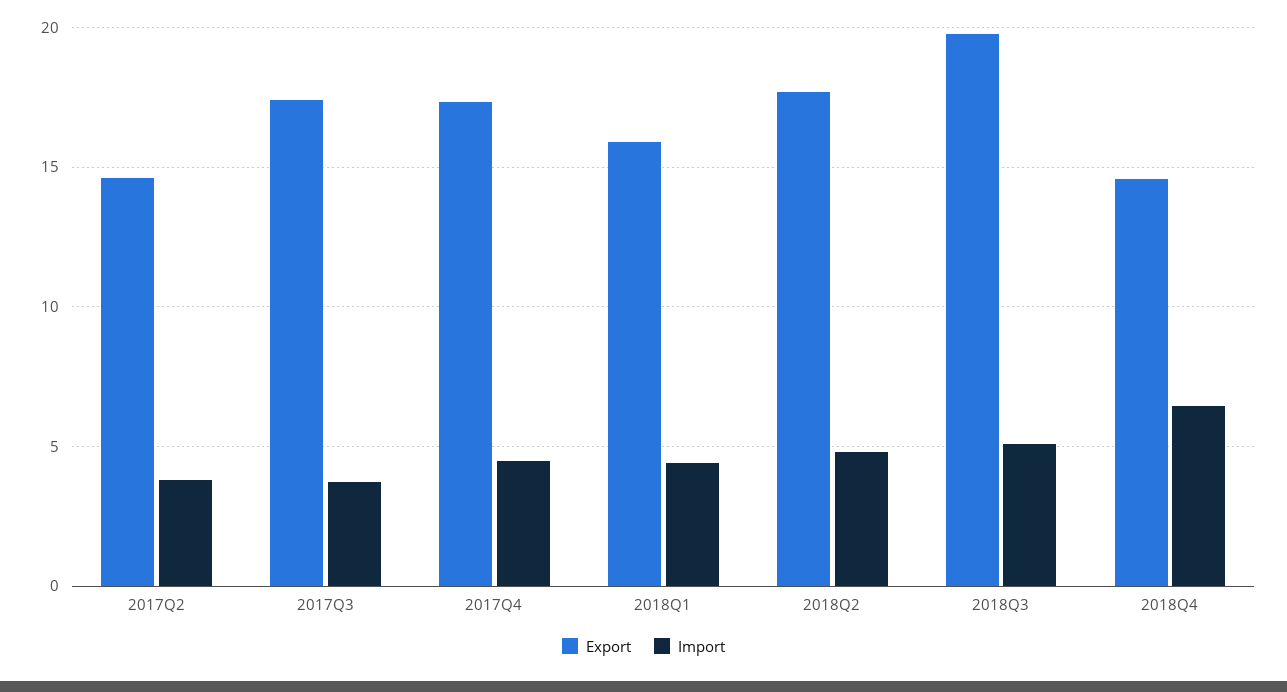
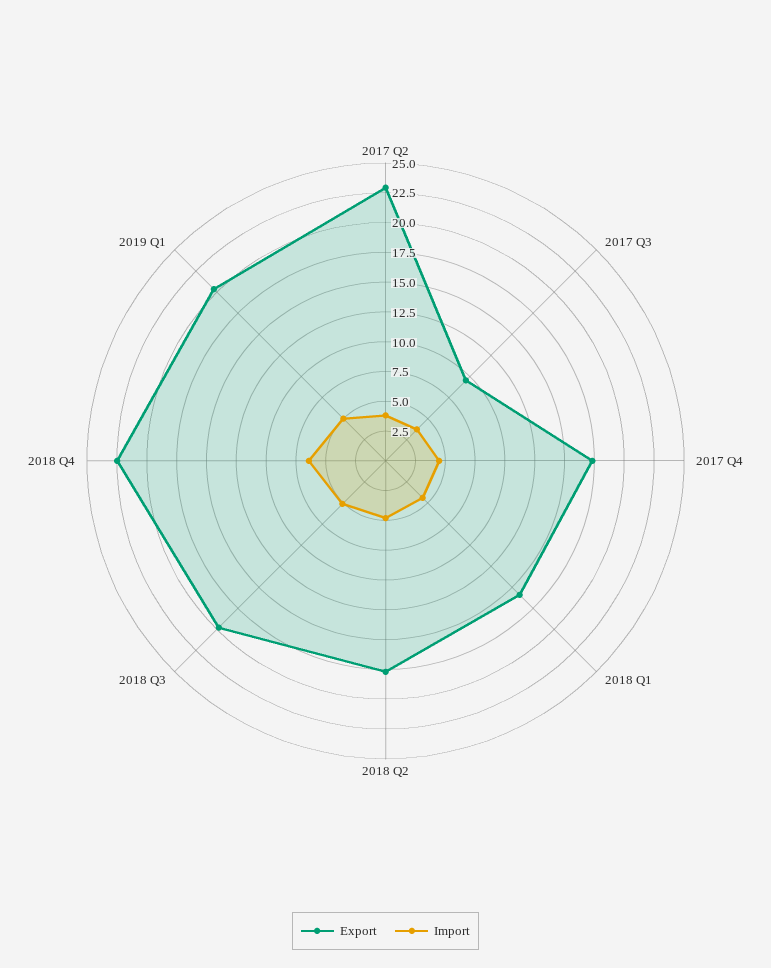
Export, 2017Q2: 14.5 -> 22.5
Export, 2017Q3: 17.5 -> 10
Export, 2018Q4: 14.5 -> 22.5
Export, 2019 Q1: none -> 20
Import, 2019 Q1: none -> 5

